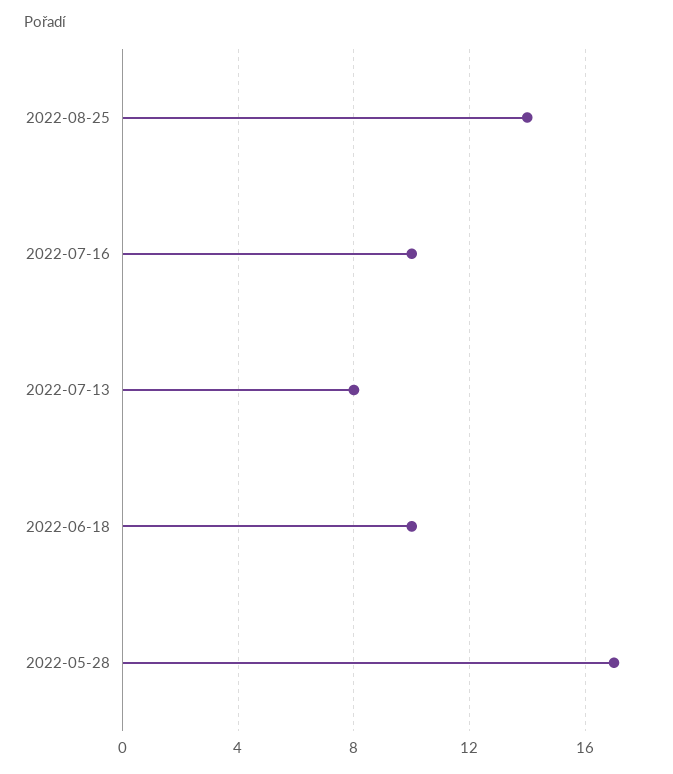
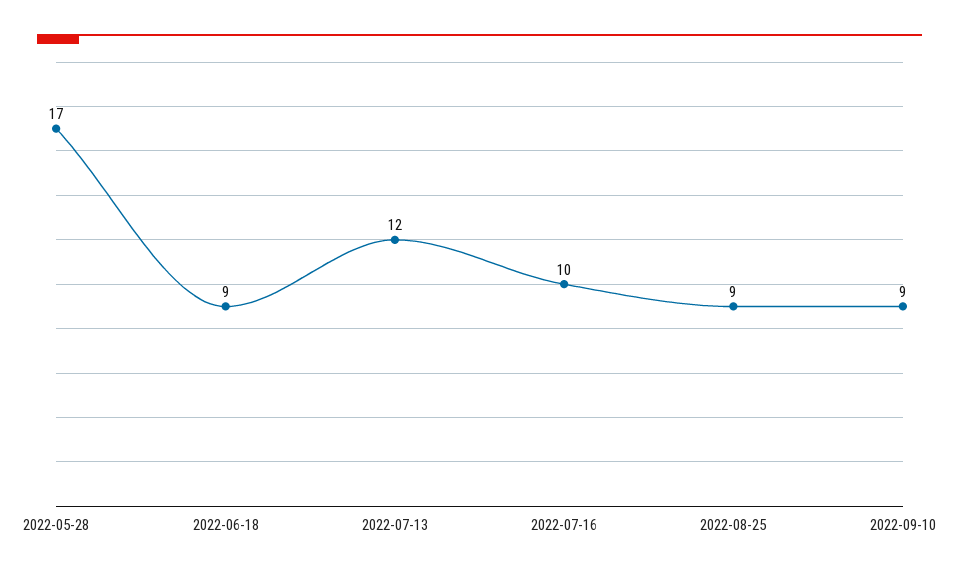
2022-08-25: 14 -> 9
2022-07-13: 8 -> 12
2022-06-18: 10 -> 9
2022-09-10: none -> 9

